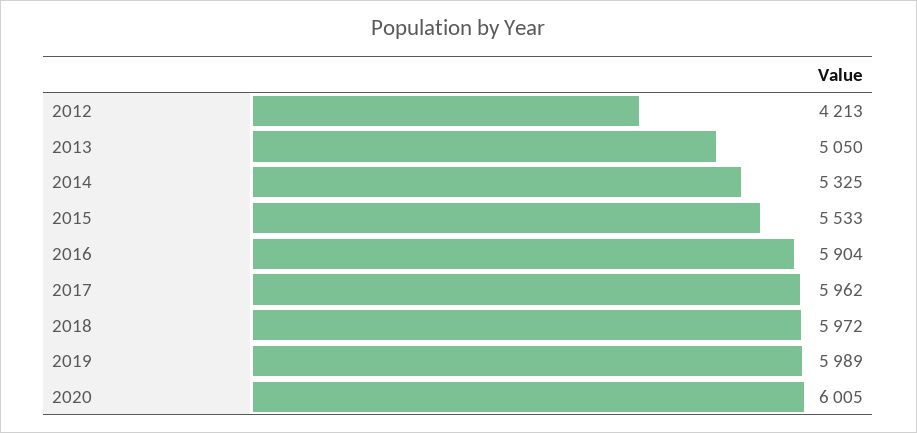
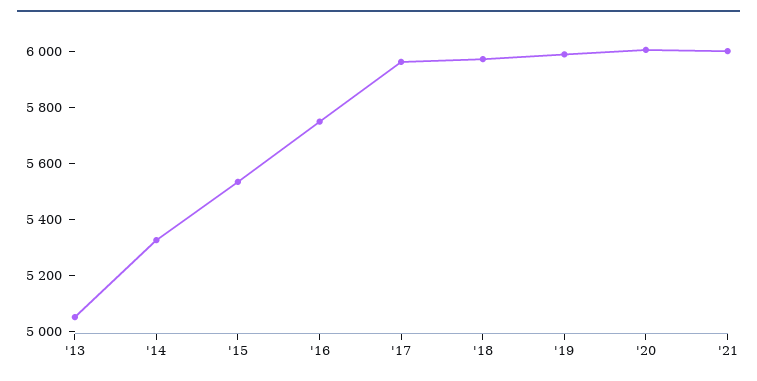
2012: 4213 -> none
2016: 5904 -> 5750
'21: none -> 6000

